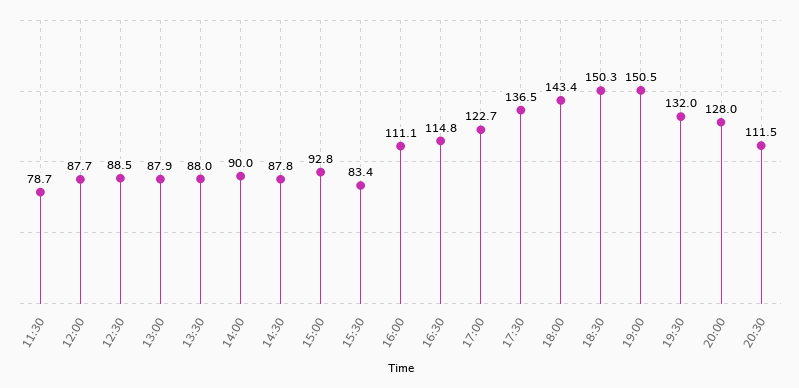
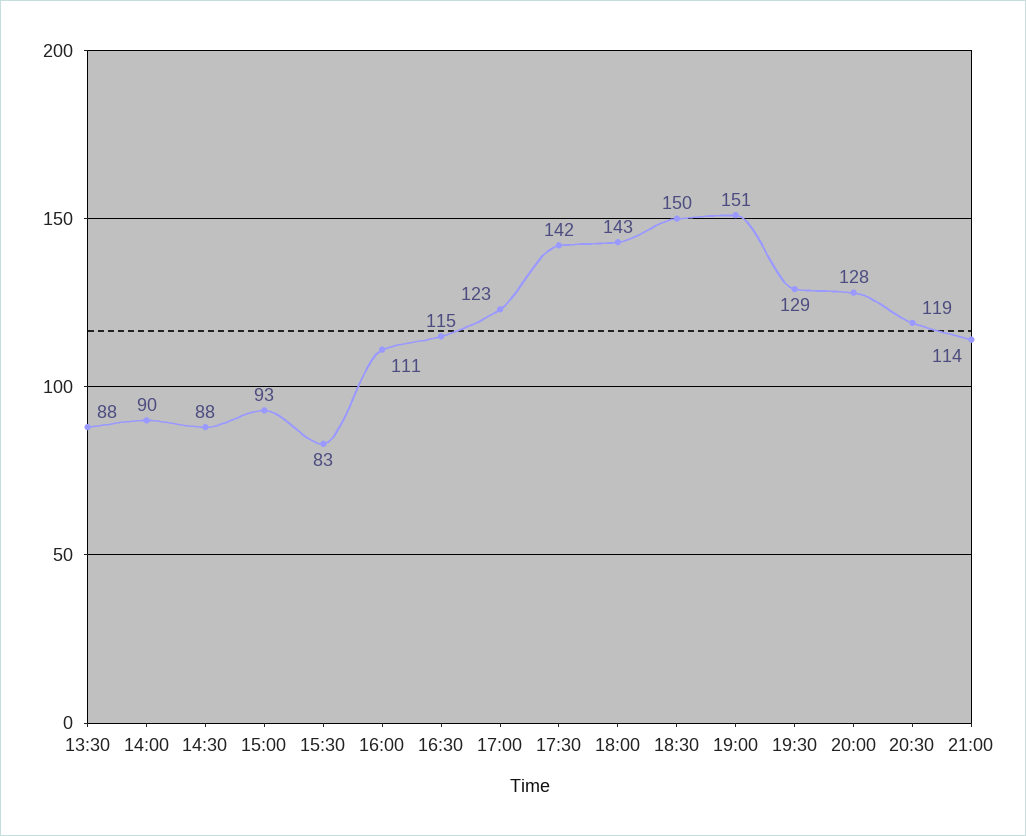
11:30: 78.7 -> none
12:00: 87.7 -> none
12:30: 88.5 -> none
13:00: 87.9 -> none
17:30: 136.5 -> 142
19:30: 132 -> 129
20:30: 111.5 -> 119
21:00: none -> 114

